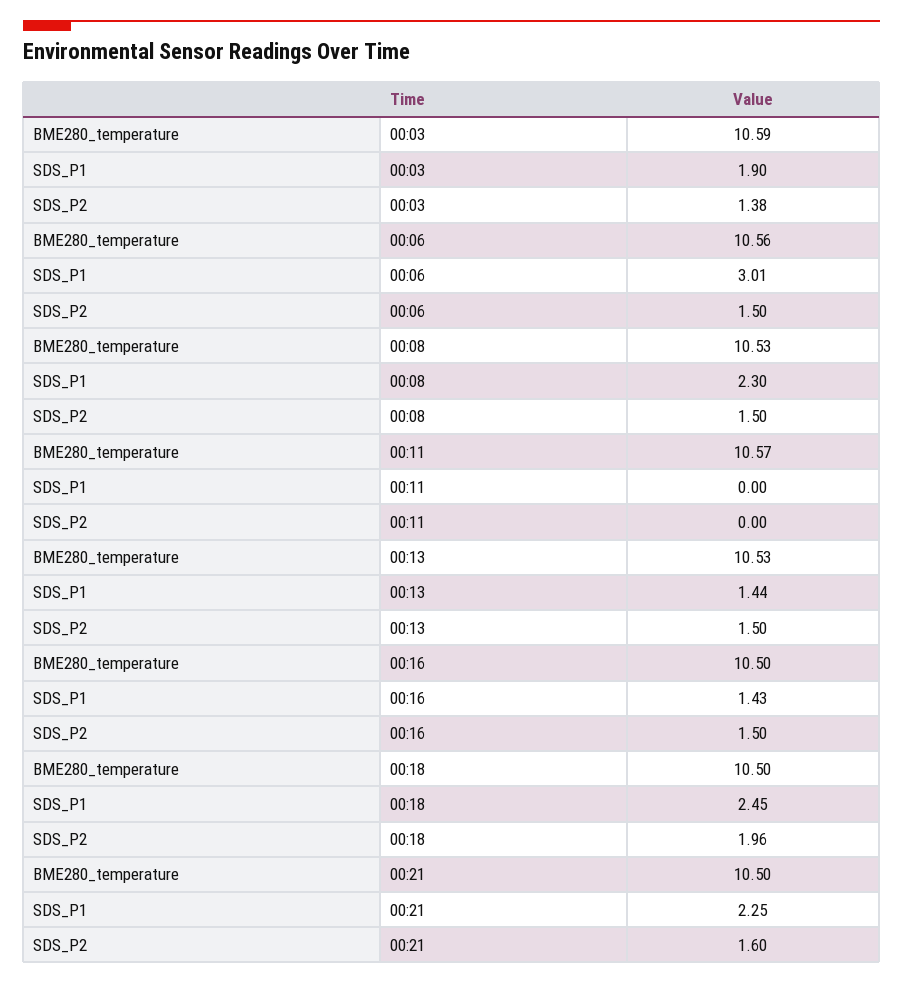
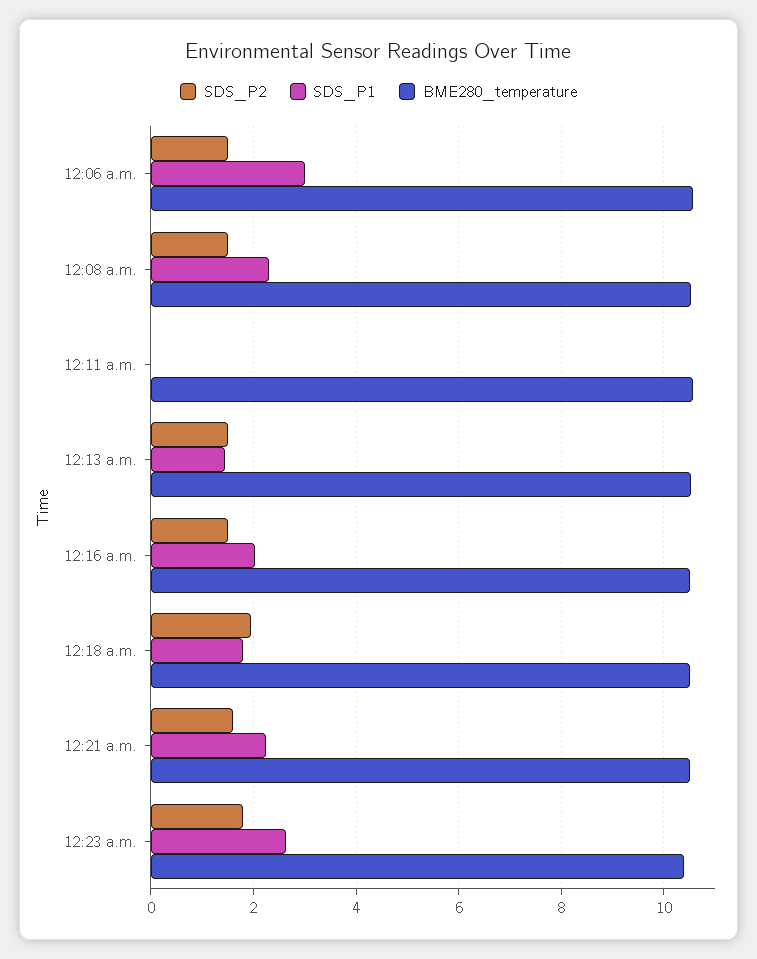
BME280_temperature, 00:03: 10.59 -> none
SDS_P1, 00:03: 1.9 -> none
SDS_P2, 00:03: 1.38 -> none
SDS_P1, 00:16: 1.43 -> 2
SDS_P1, 00:18: 2.45 -> 1.8
SDS_P2, 12:23 a.m.: none -> 1.8
SDS_P1, 12:23 a.m.: none -> 2.6
BME280_temperature, 12:23 a.m.: none -> 10.4

